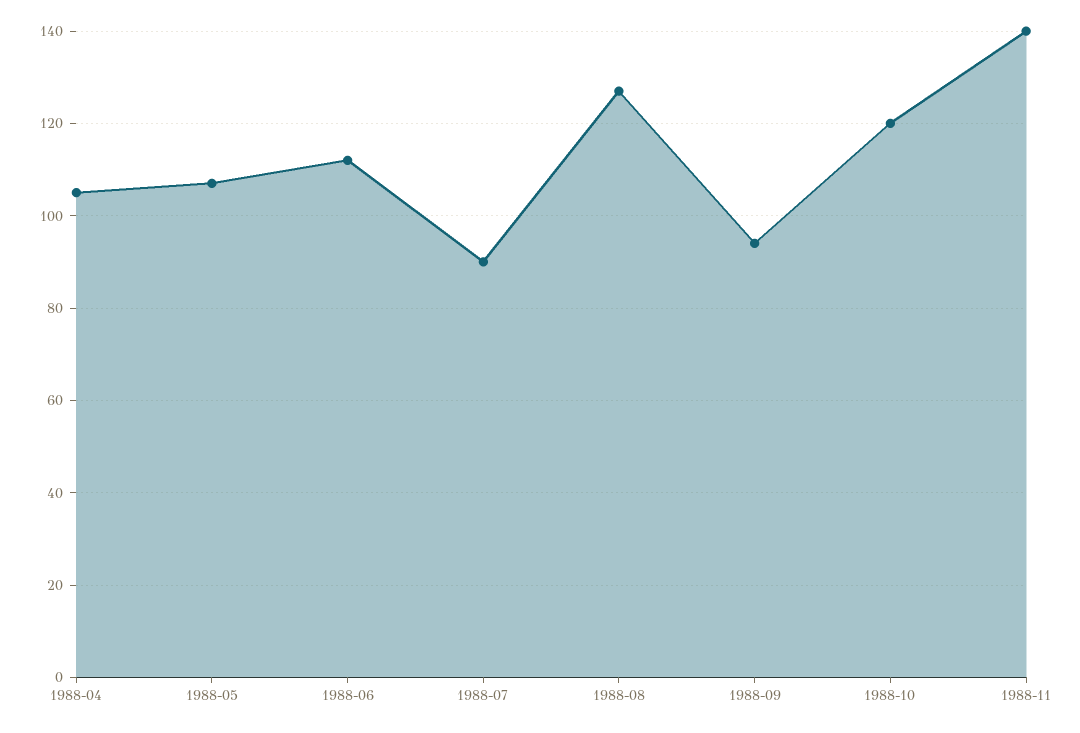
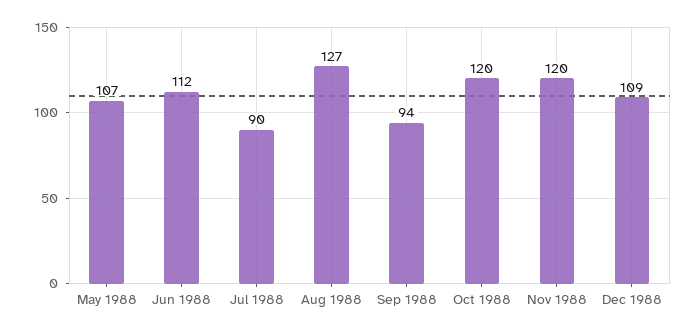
1988-04: 105 -> none
1988-11: 140 -> 120
Dec 1988: none -> 109

